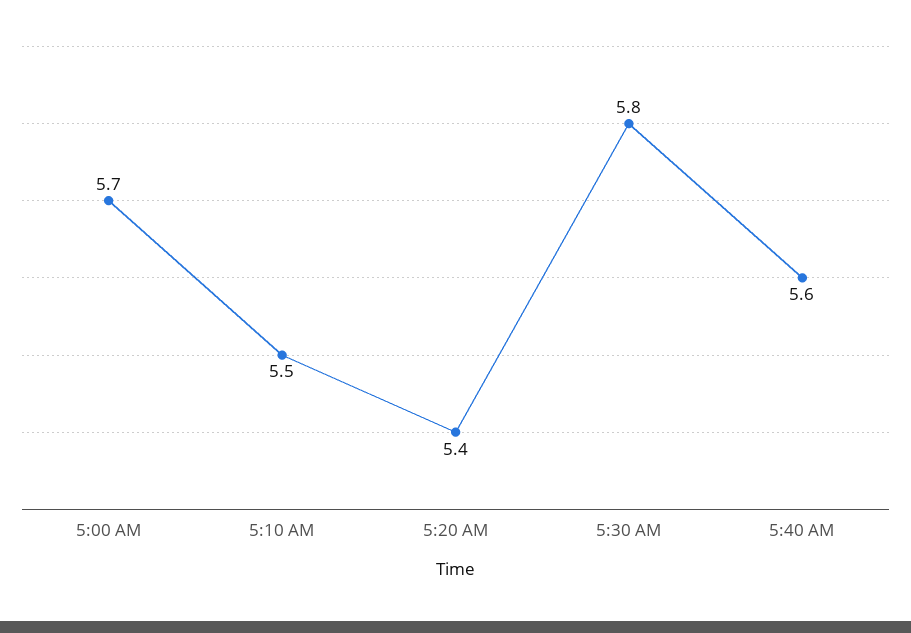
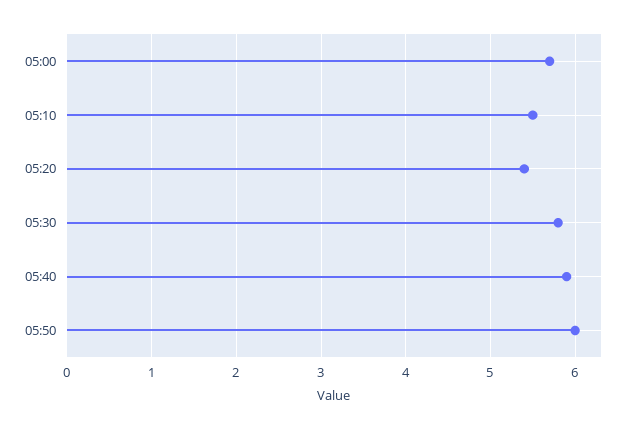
5:40 AM: 5.6 -> 5.9
05:50: none -> 6

